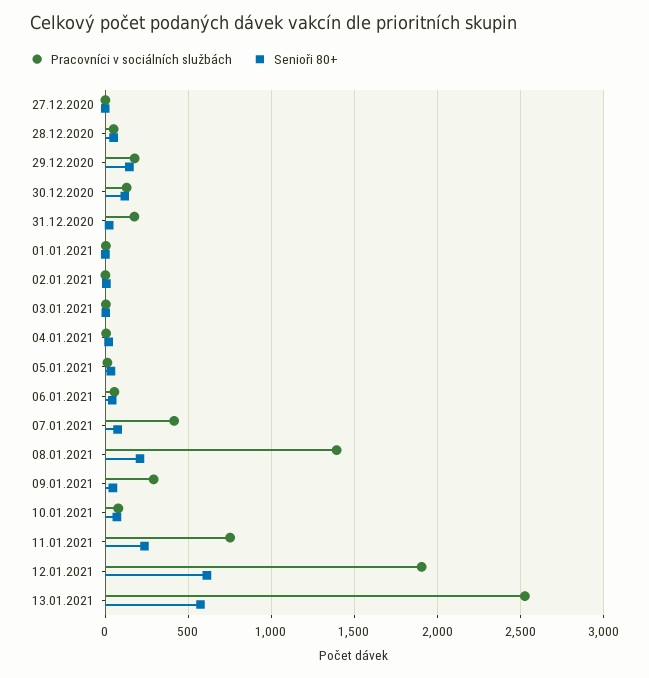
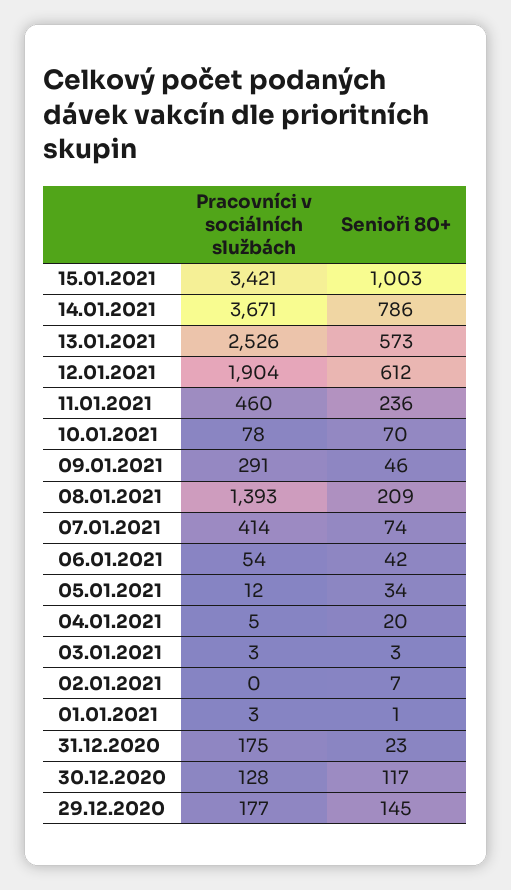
Pracovníci v sociálních službách, 27.12.2020: 0 -> none
Senioři 80+, 27.12.2020: 0 -> none
Pracovníci v sociálních službách, 28.12.2020: 50 -> none
Senioři 80+, 28.12.2020: 50 -> none
Pracovníci v sociálních službách, 11.01.2021: 750 -> 460
Pracovníci v sociálních službách, 15.01.2021: none -> 3421
Senioři 80+, 15.01.2021: none -> 1003
Pracovníci v sociálních službách, 14.01.2021: none -> 3671
Senioři 80+, 14.01.2021: none -> 786

